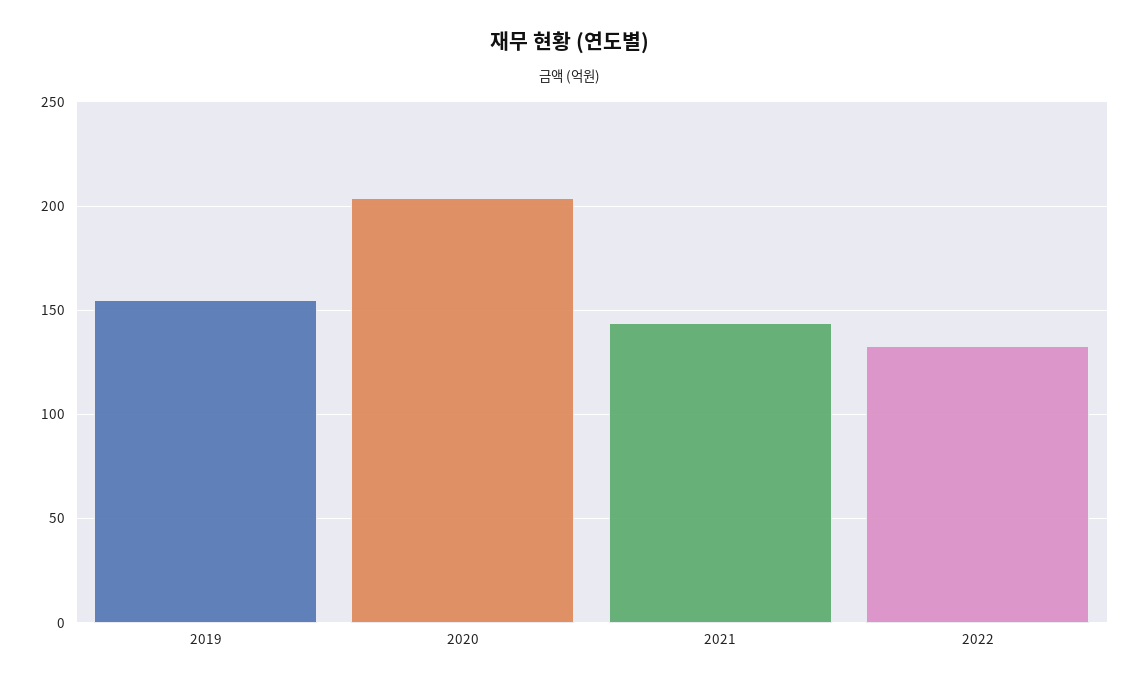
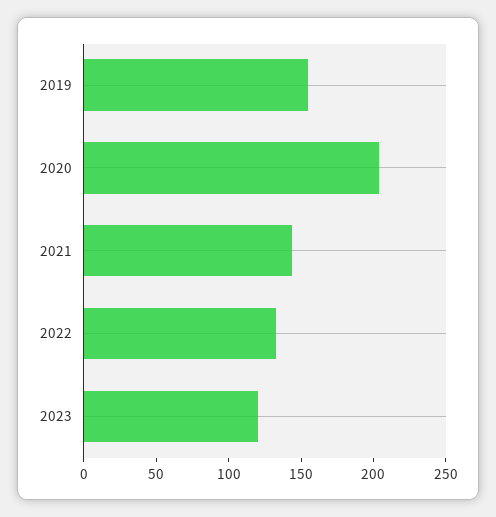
2023: none -> 120

